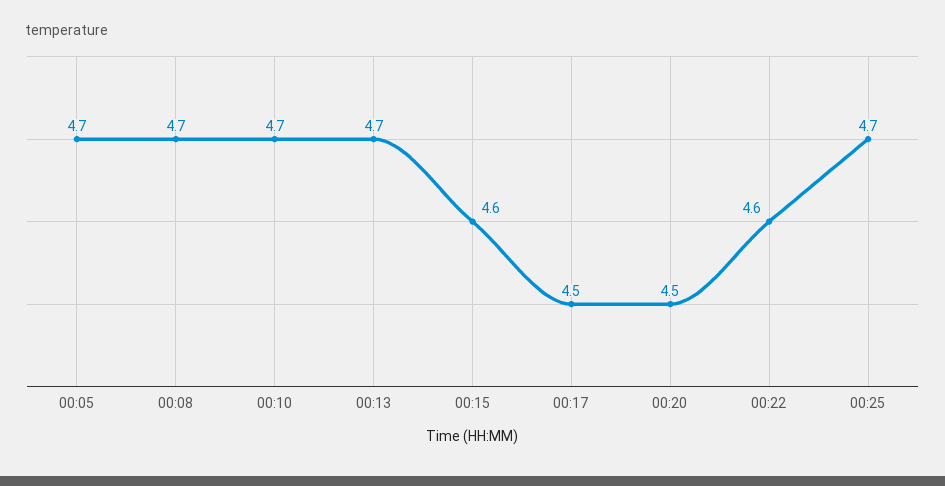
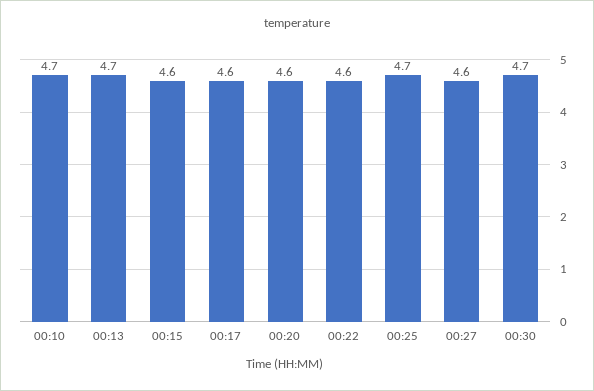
00:05: 4.7 -> none
00:08: 4.7 -> none
00:17: 4.5 -> 4.6
00:20: 4.5 -> 4.6
00:27: none -> 4.6
00:30: none -> 4.7

